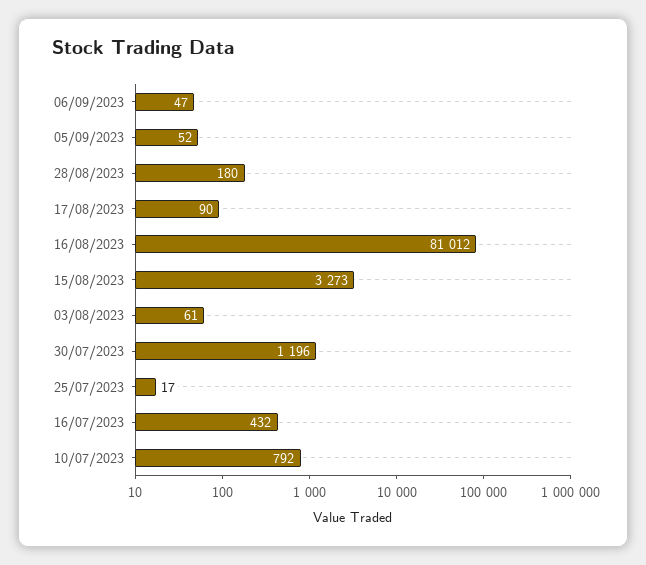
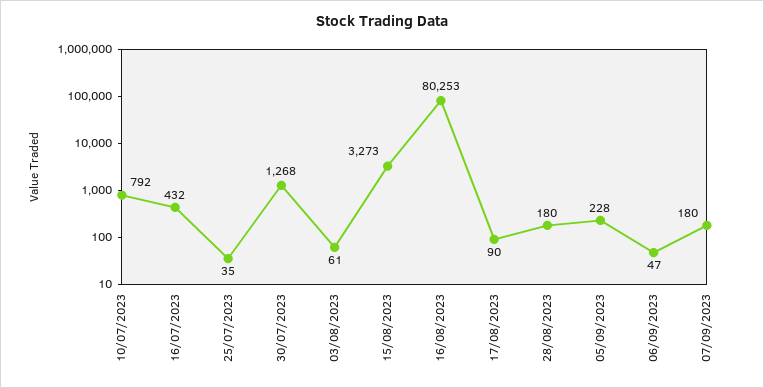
05/09/2023: 52 -> 228
16/08/2023: 81012 -> 80253
30/07/2023: 1196 -> 1268
25/07/2023: 17 -> 35
07/09/2023: none -> 180

